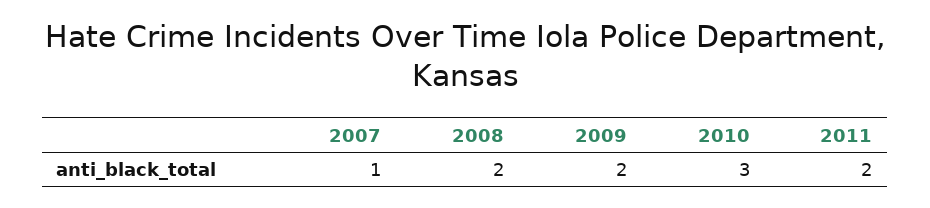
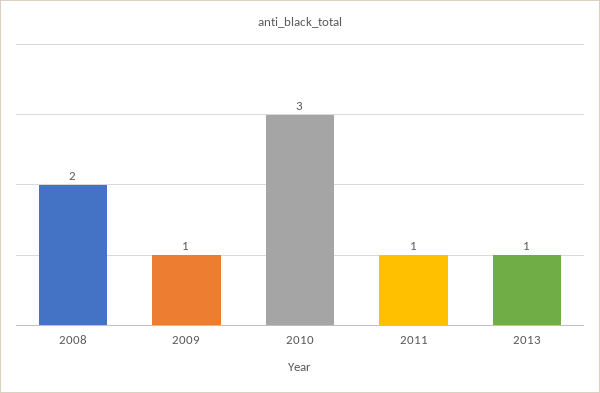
2007: 1 -> none
2009: 2 -> 1
2011: 2 -> 1
2013: none -> 1

